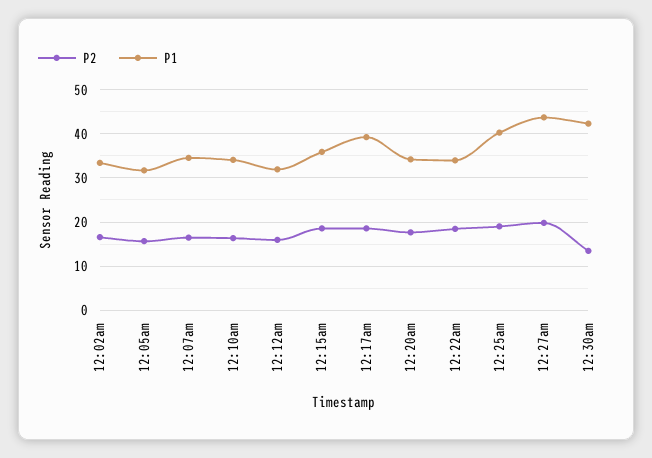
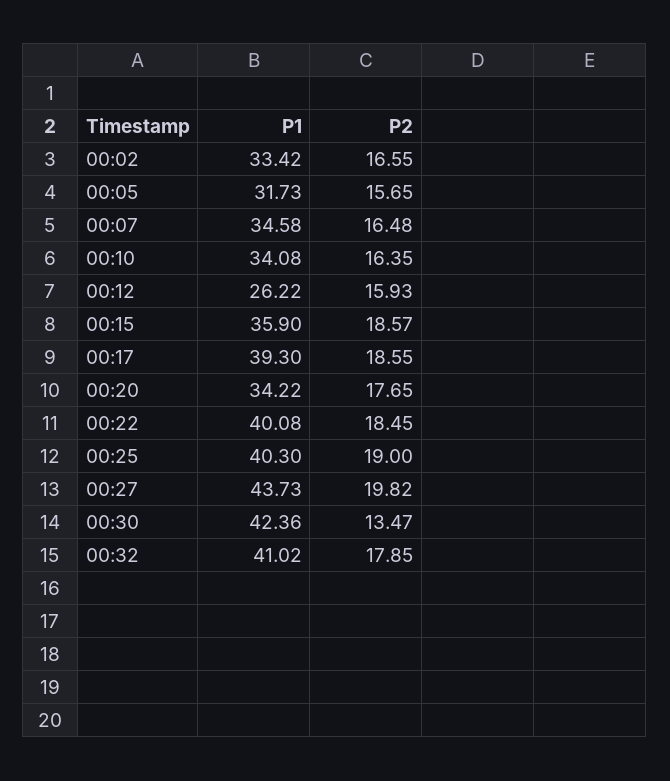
P1, 12:12am: 32 -> 26.22
P1, 12:22am: 34 -> 40.08
P1, 00:32: none -> 41.02
P2, 00:32: none -> 17.85

